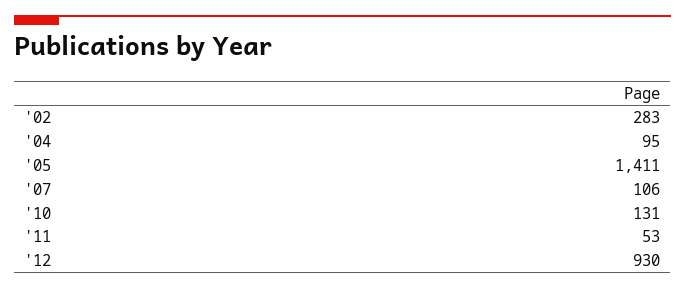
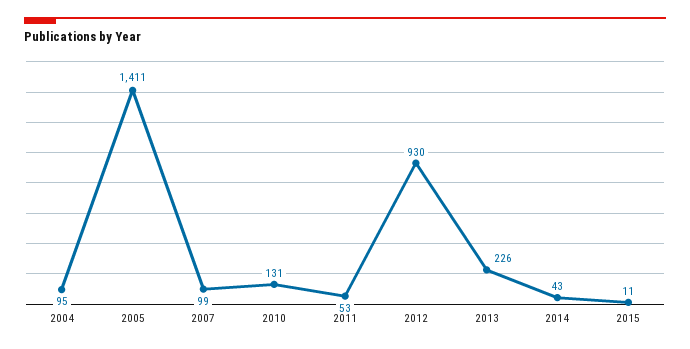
'02: 283 -> none
'07: 106 -> 99
2013: none -> 226
2014: none -> 43
2015: none -> 11

